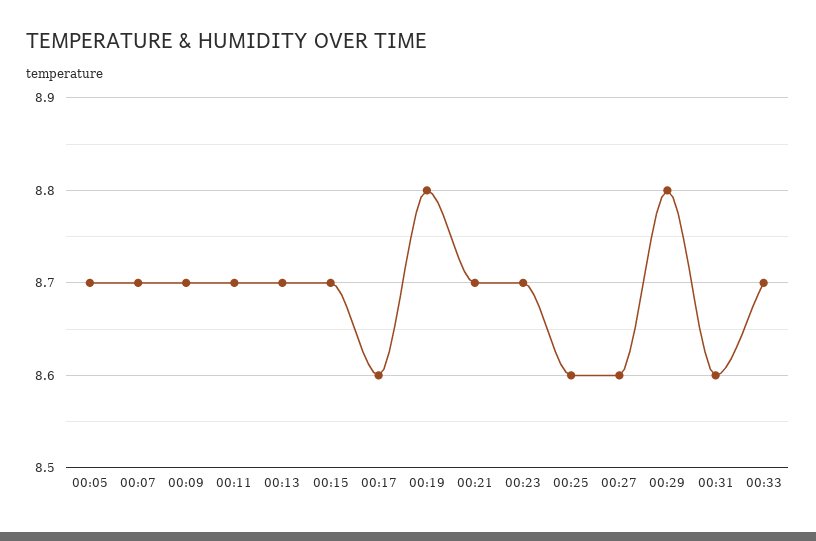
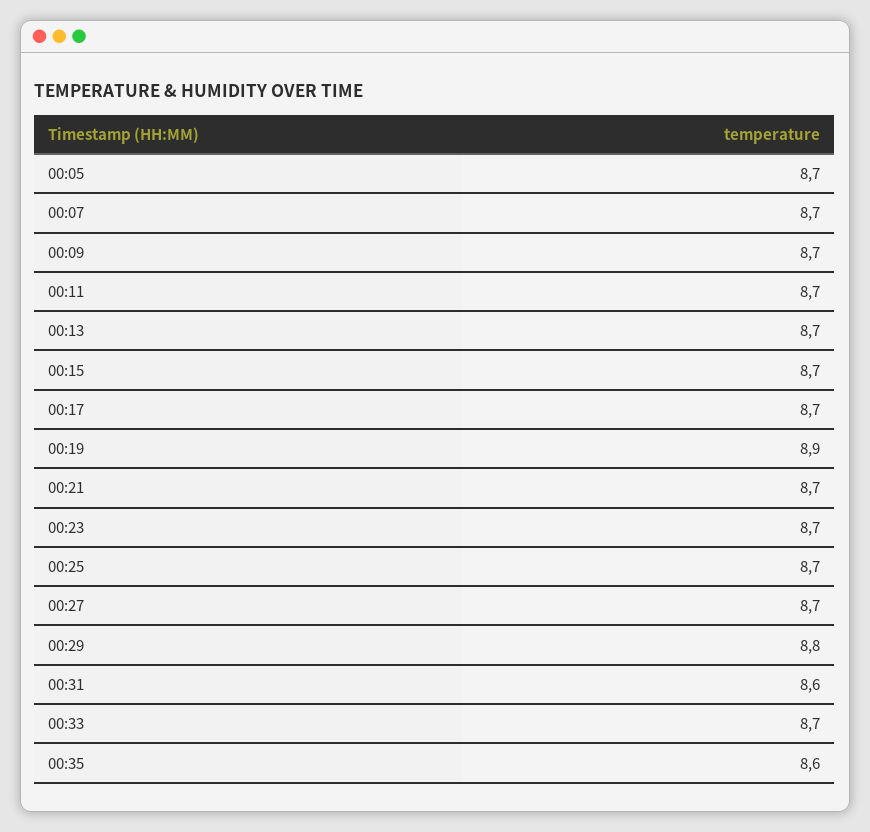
00:17: 8.6 -> 8.7
00:19: 8.8 -> 8.9
00:25: 8.6 -> 8.7
00:27: 8.6 -> 8.7
00:35: none -> 8.6

